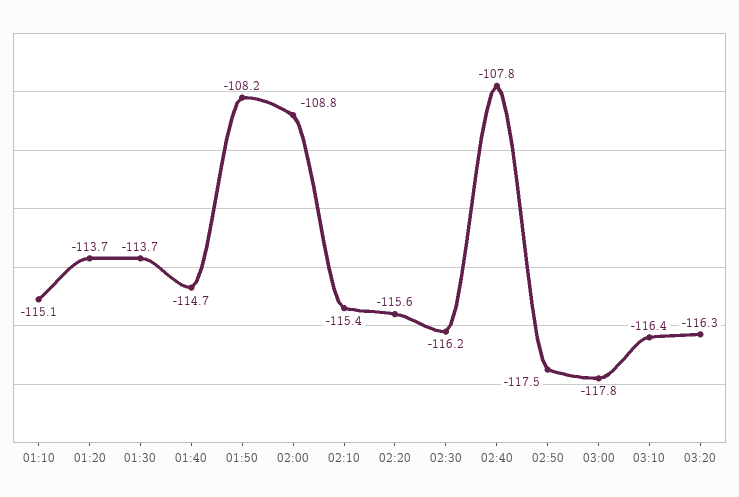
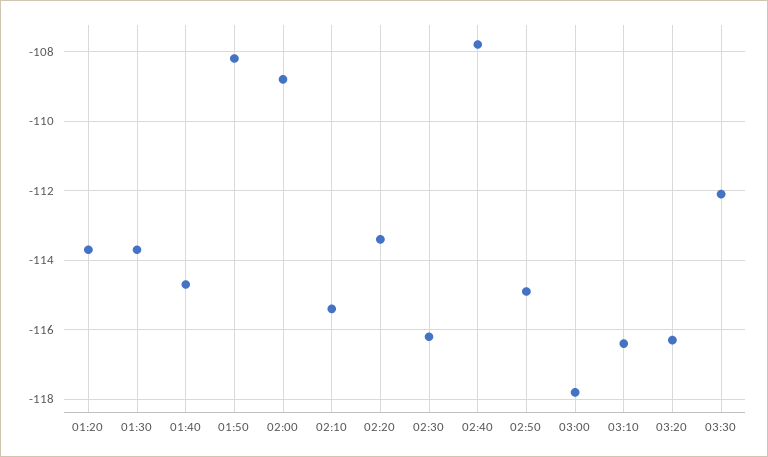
01:10: -115.1 -> none
02:20: -115.6 -> -113.5
02:50: -117.5 -> -115
03:30: none -> -112

